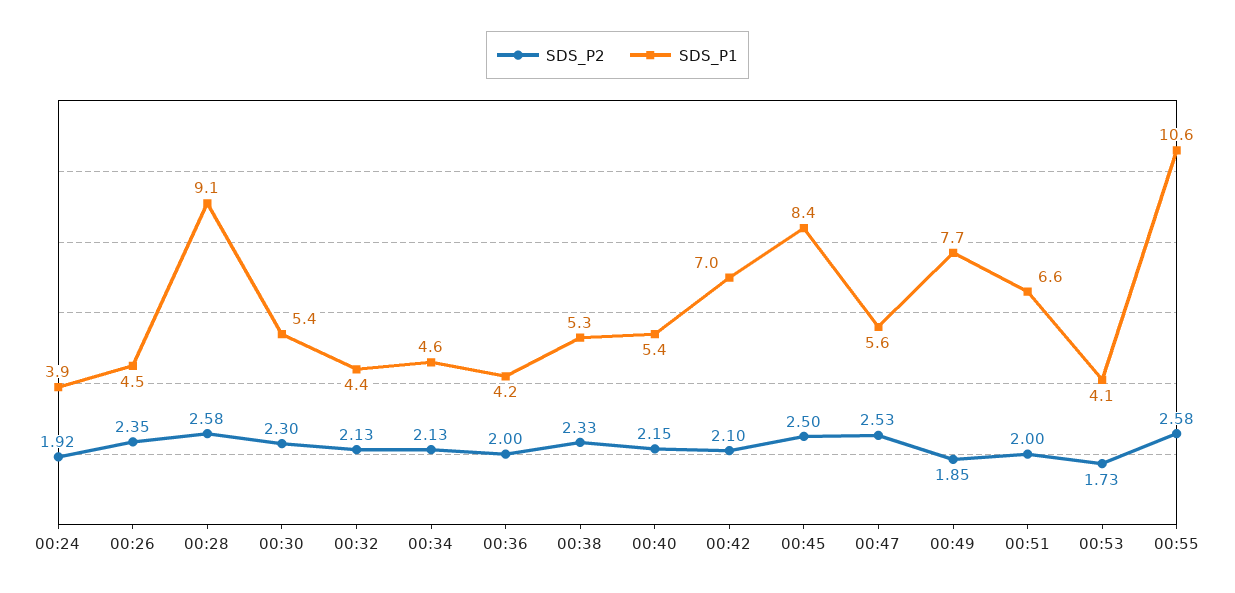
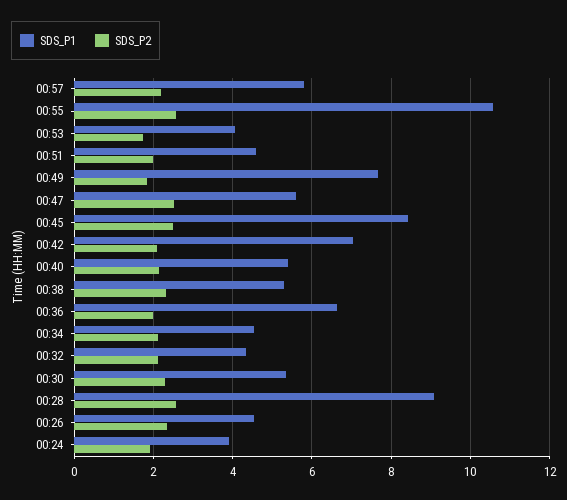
SDS_P1, 00:36: 4.2 -> 6.6
SDS_P1, 00:51: 6.6 -> 4.6
SDS_P1, 00:57: none -> 5.8
SDS_P2, 00:57: none -> 2.2

